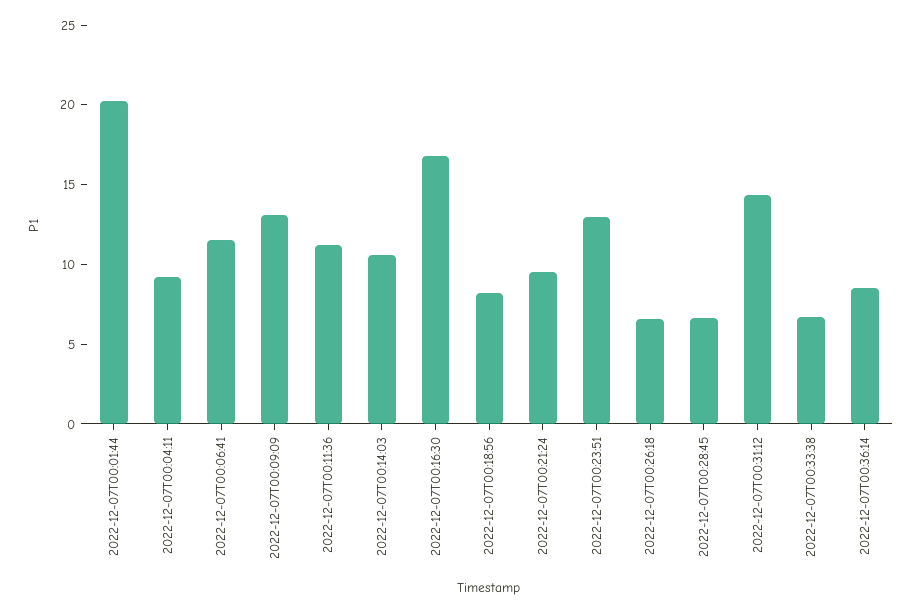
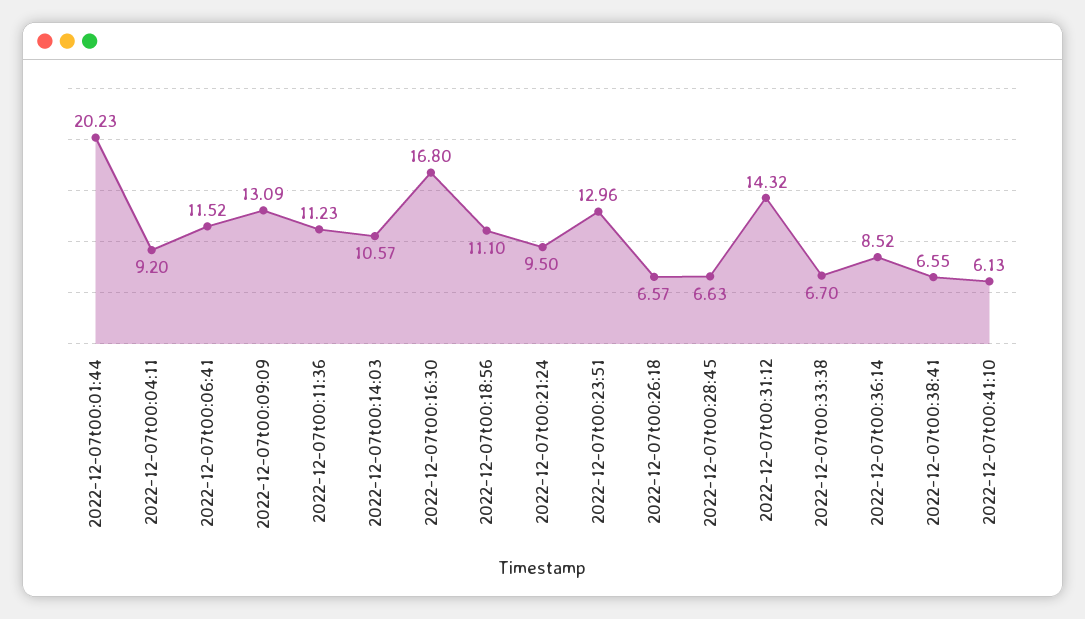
2022-12-07T00:18:56: 8 -> 11.1
2022-12-07t00:38:41: none -> 6.55
2022-12-07t00:41:10: none -> 6.13

